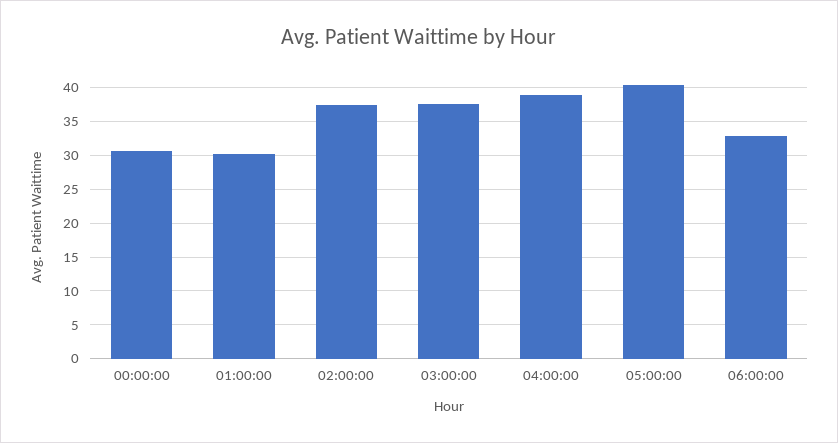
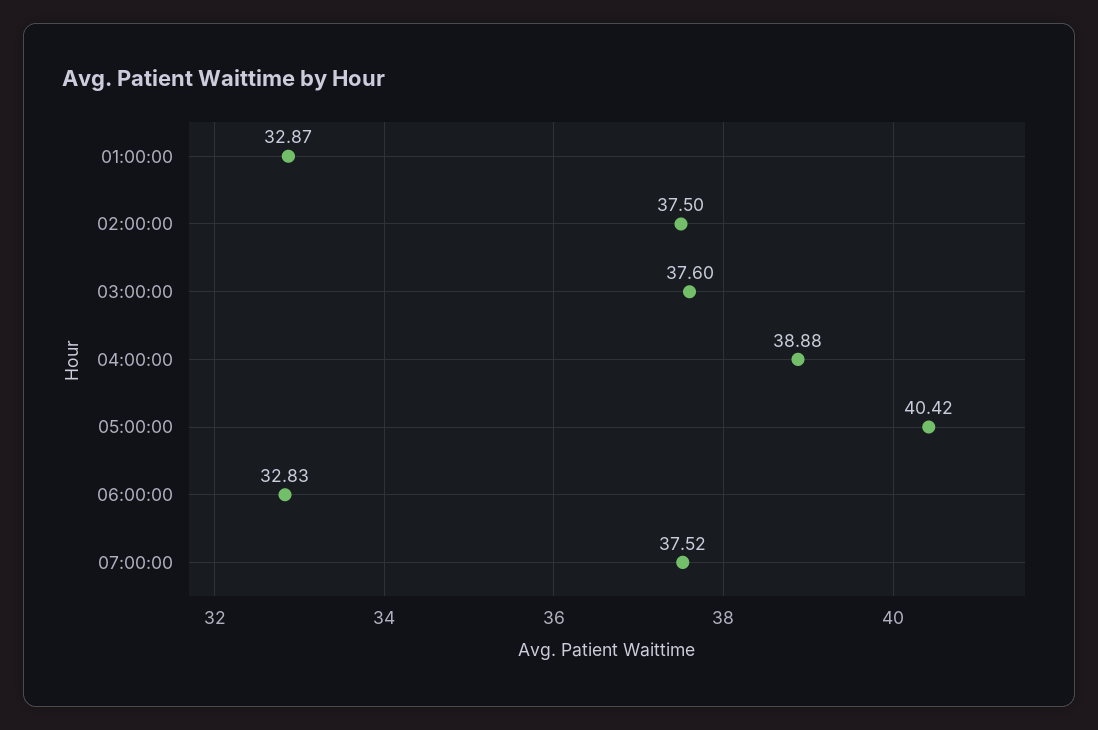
00:00:00: 31 -> none
01:00:00: 30 -> 32.87
07:00:00: none -> 37.52

